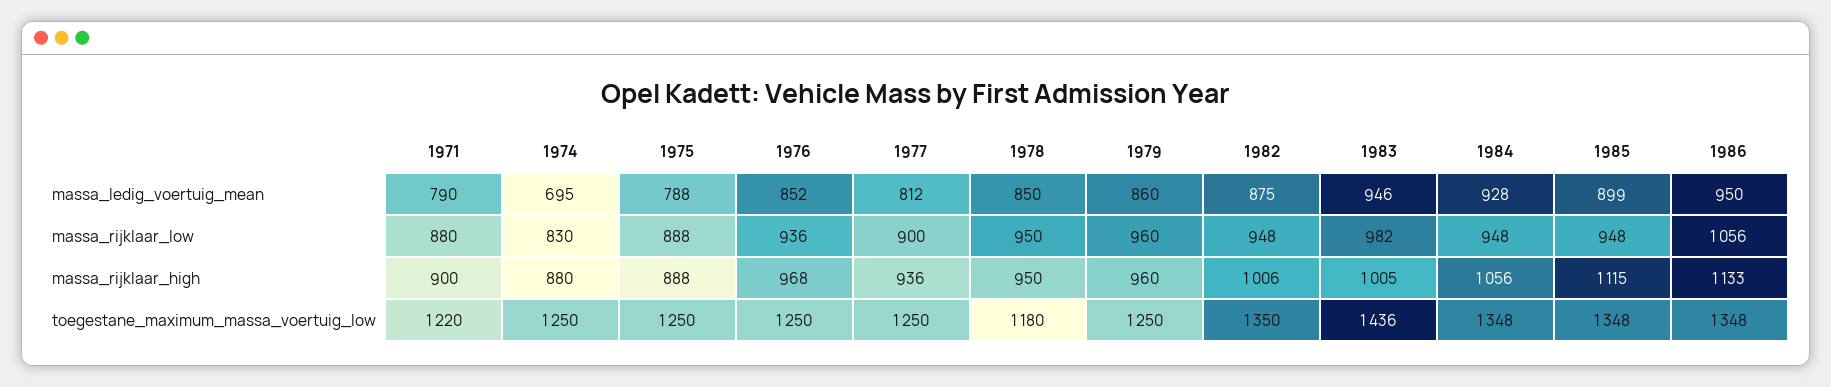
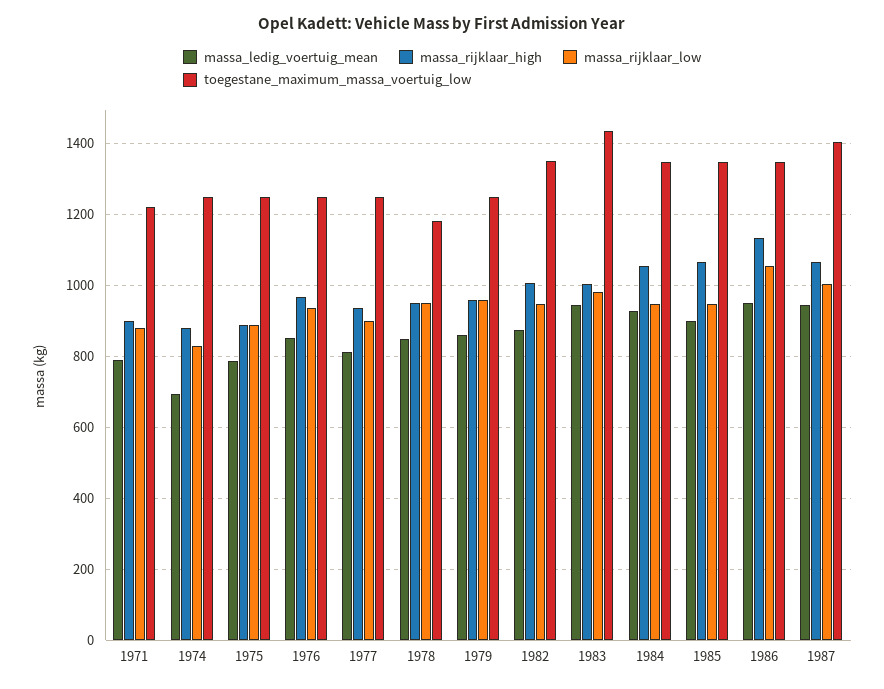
massa_rijklaar_high, 1985: 1115 -> 1060
massa_ledig_voertuig_mean, 1987: none -> 940
massa_rijklaar_high, 1987: none -> 1060
massa_rijklaar_low, 1987: none -> 1000
toegestane_maximum_massa_voertuig_low, 1987: none -> 1400

